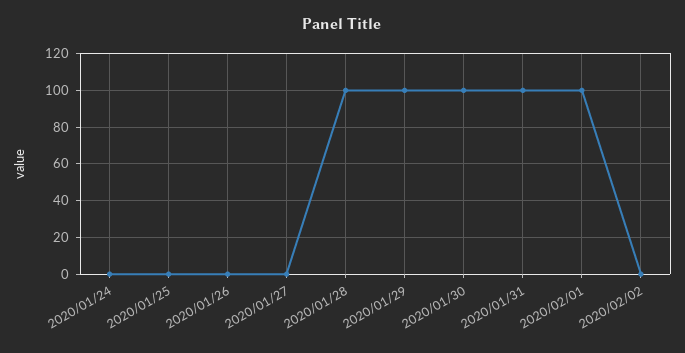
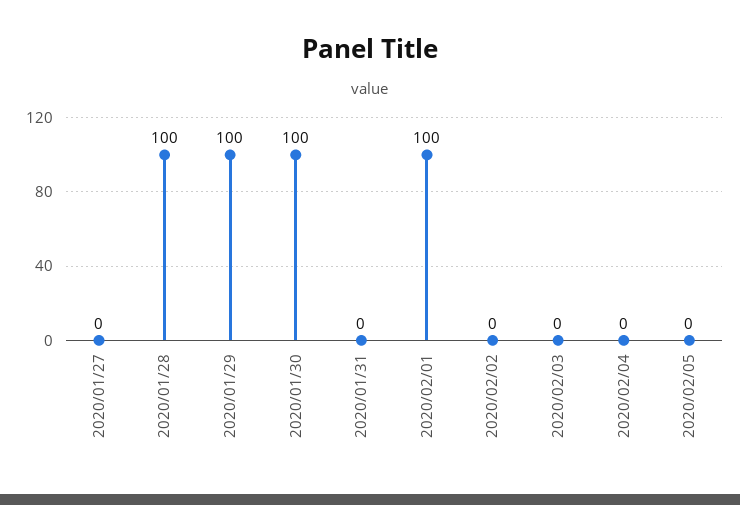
2020/01/24: 0 -> none
2020/01/25: 0 -> none
2020/01/26: 0 -> none
2020/01/31: 100 -> 0
2020/02/03: none -> 0
2020/02/04: none -> 0
2020/02/05: none -> 0

